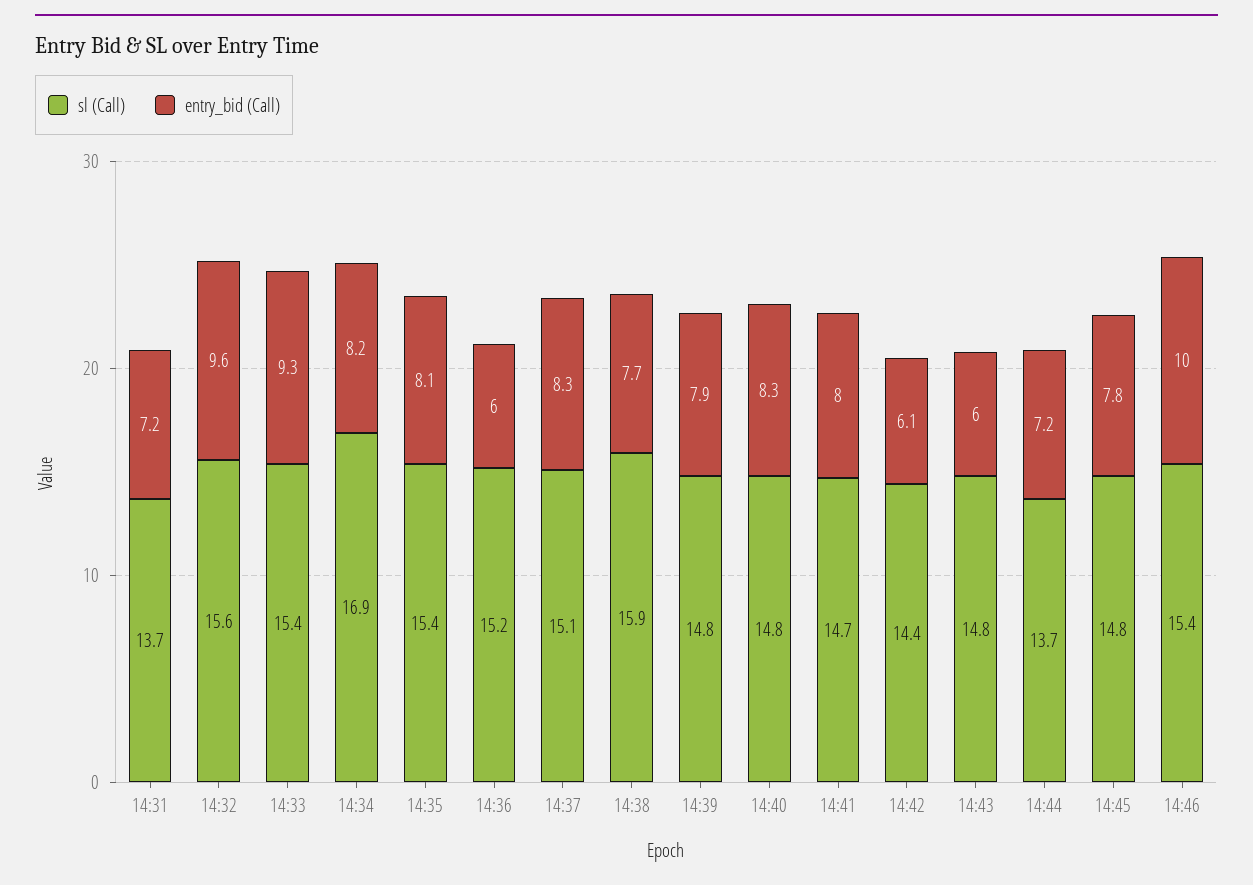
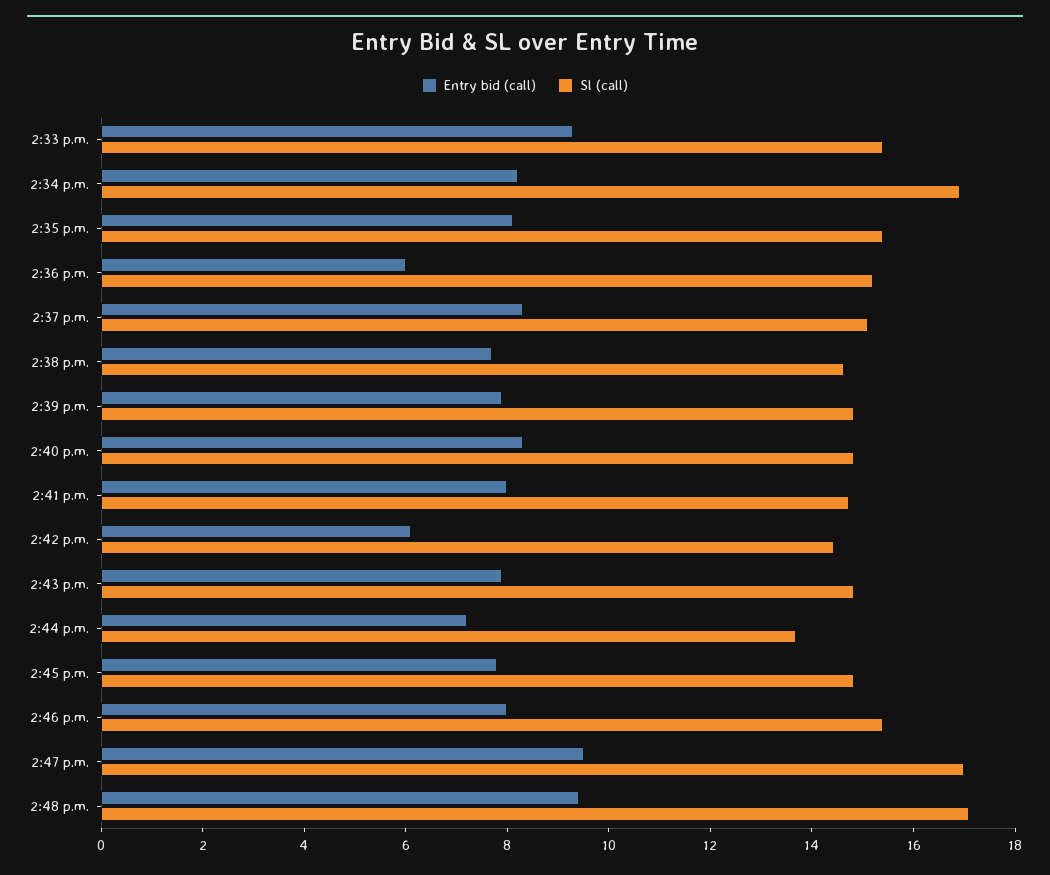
sl (Call), 14:31: 13.7 -> none
entry_bid (Call), 14:31: 7.2 -> none
sl (Call), 14:32: 15.6 -> none
entry_bid (Call), 14:32: 9.6 -> none
sl (Call), 14:38: 15.9 -> 14.5
entry_bid (Call), 14:43: 6 -> 8
entry_bid (Call), 14:46: 10 -> 8
entry_bid (Call), 2:47 p.m.: none -> 9.5
sl (Call), 2:47 p.m.: none -> 17
entry_bid (Call), 2:48 p.m.: none -> 9.5
sl (Call), 2:48 p.m.: none -> 17

